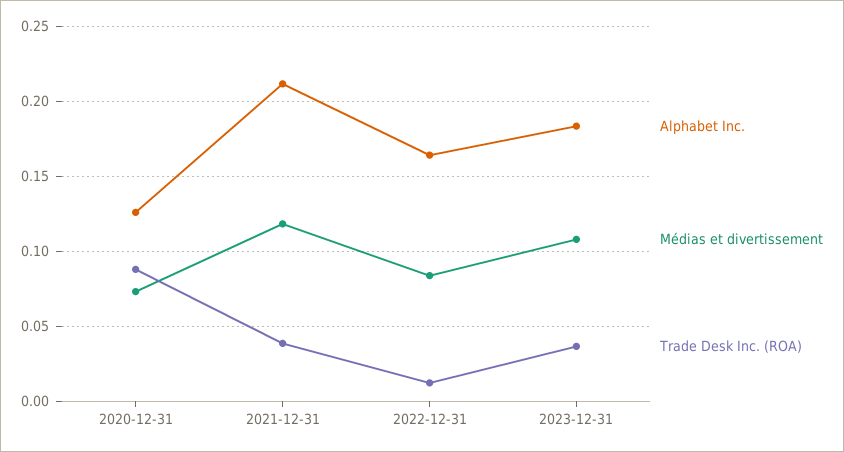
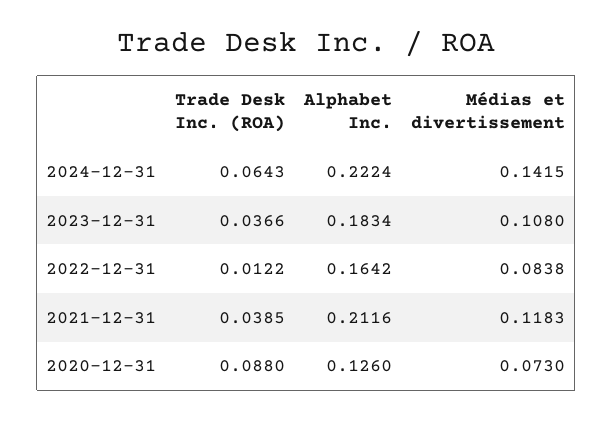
Trade Desk Inc. (ROA), 2024-12-31: none -> 0.0643
Alphabet Inc., 2024-12-31: none -> 0.2224
Médias et divertissement, 2024-12-31: none -> 0.1415

